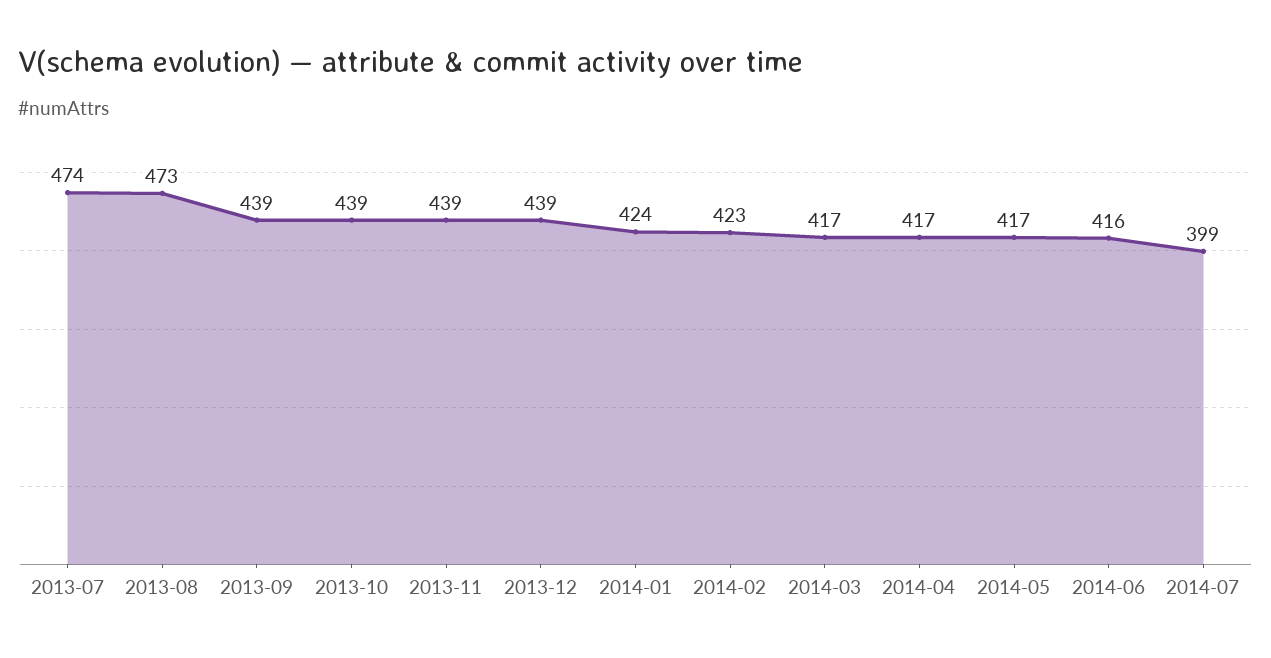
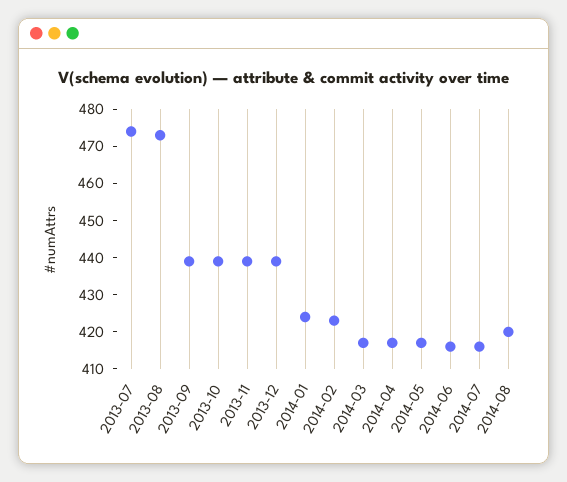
2014-07: 399 -> 415
2014-08: none -> 420

